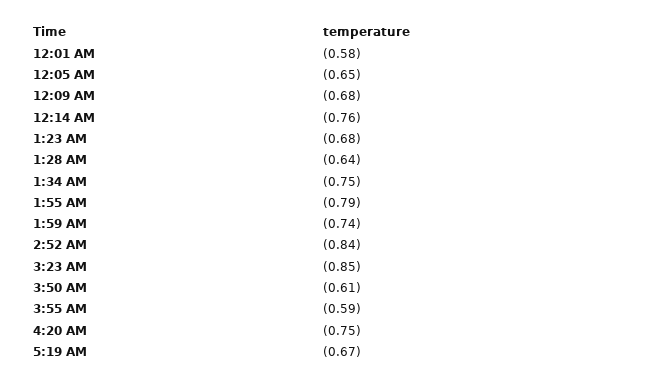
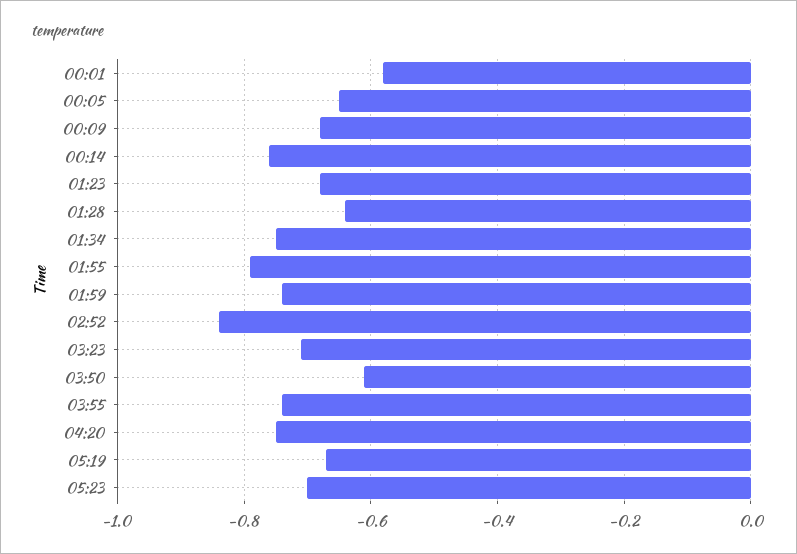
3:23 AM: -0.85 -> -0.7
3:55 AM: -0.59 -> -0.75
05:23: none -> -0.7

